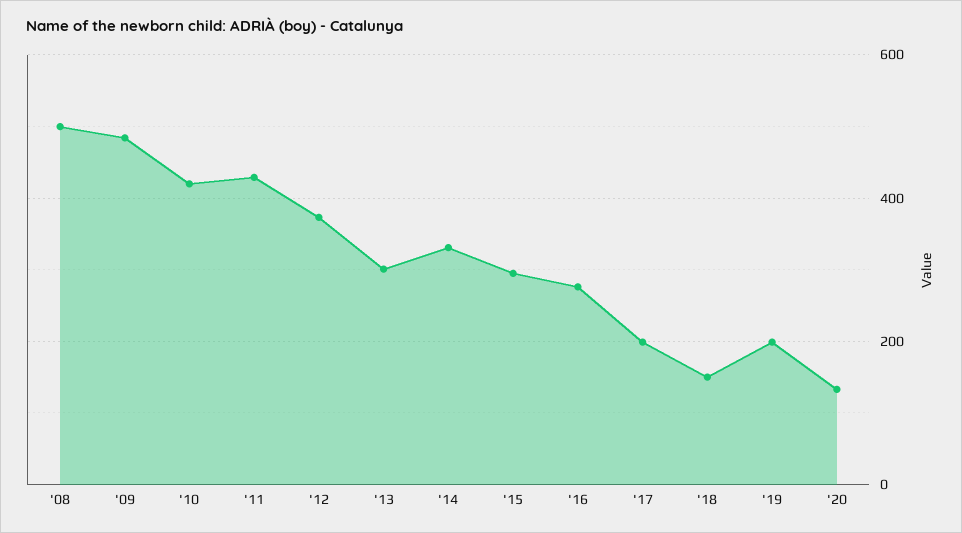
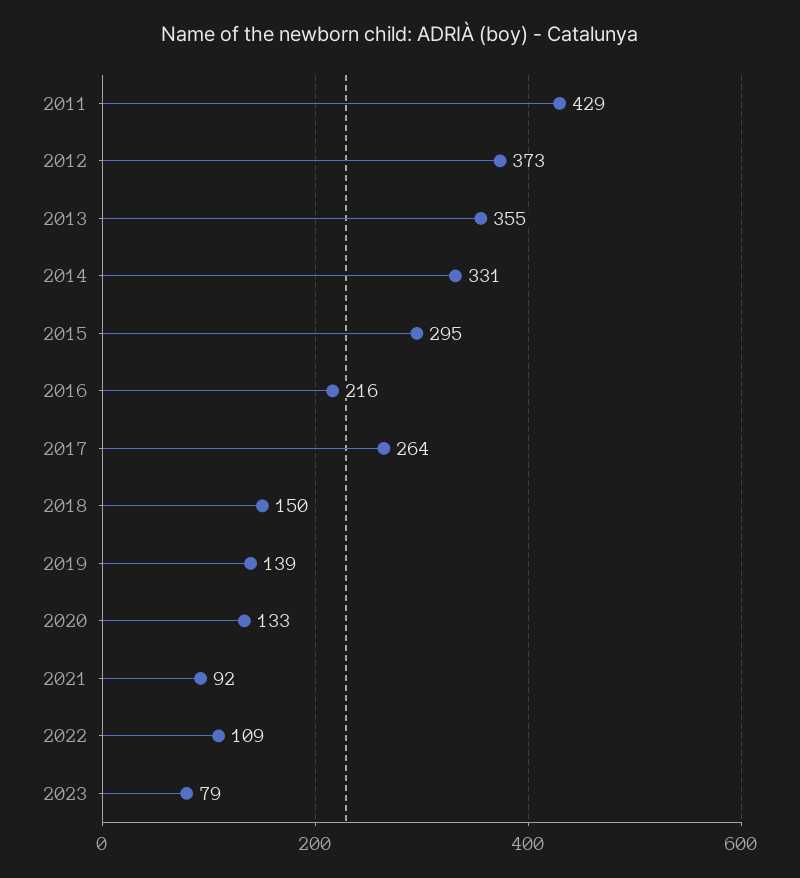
'08: 500 -> none
'09: 480 -> none
'10: 420 -> none
'13: 300 -> 355
'16: 280 -> 216
'17: 200 -> 264
'19: 200 -> 139
2021: none -> 92
2022: none -> 109
2023: none -> 79

